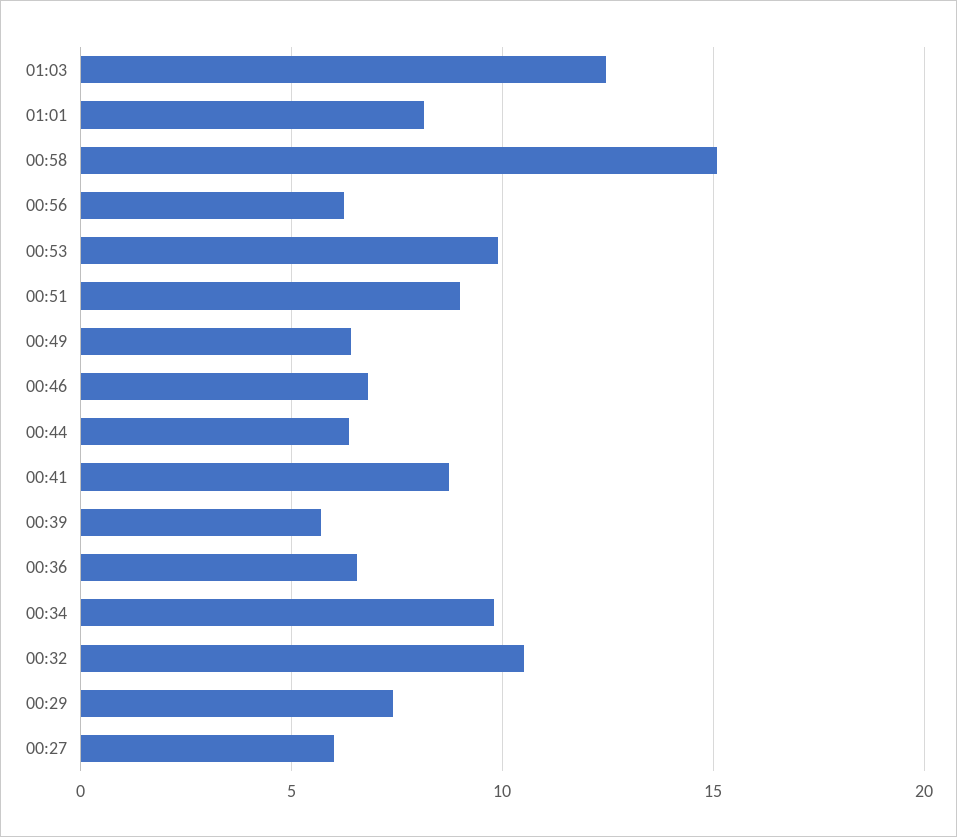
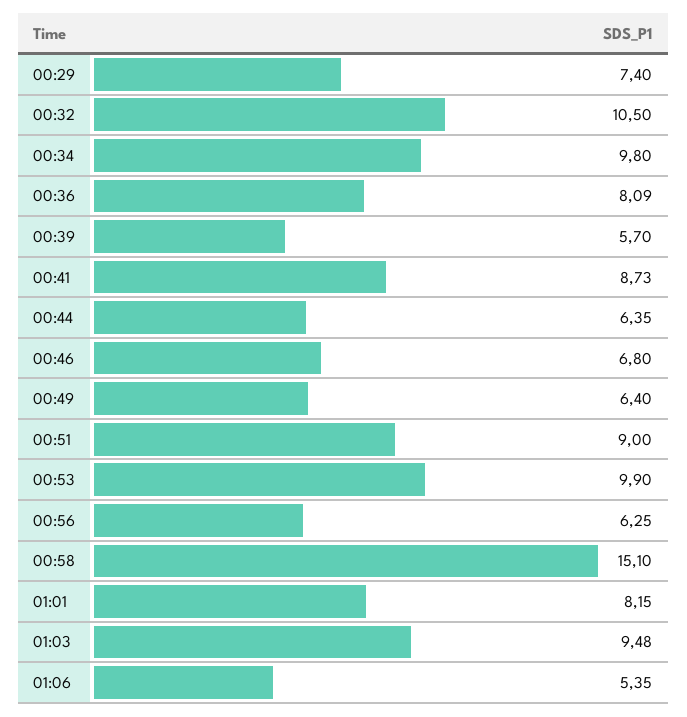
01:03: 12.5 -> 9.48
00:36: 6.5 -> 8.09
00:27: 6 -> none
01:06: none -> 5.35

